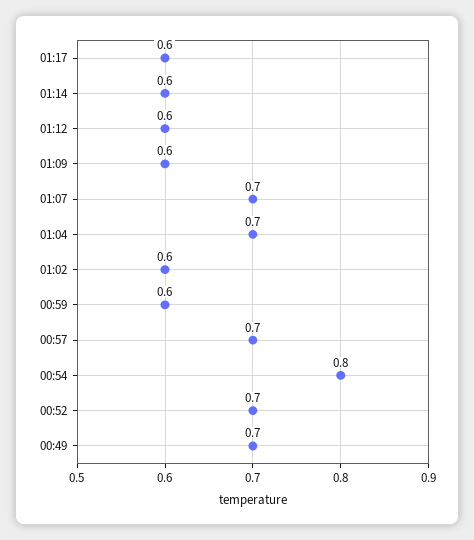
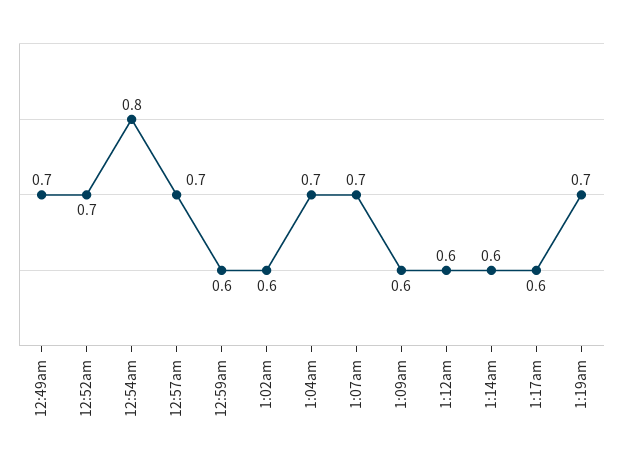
1:19am: none -> 0.7

